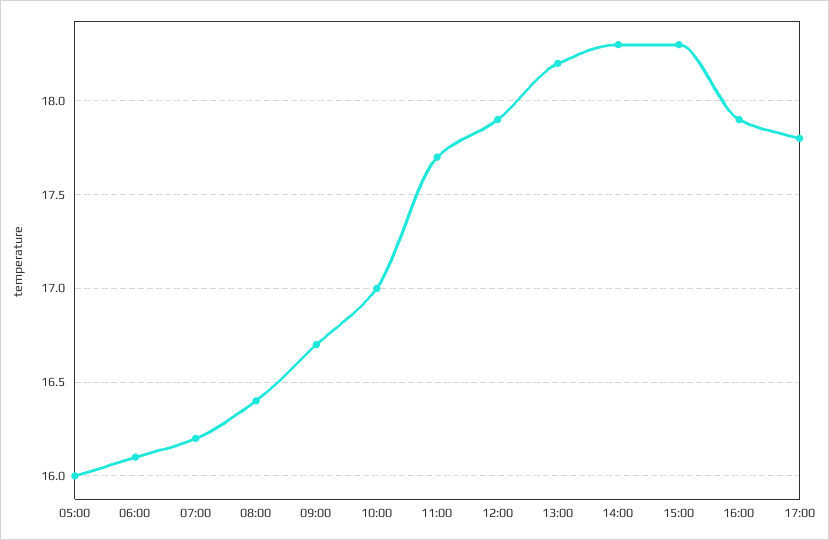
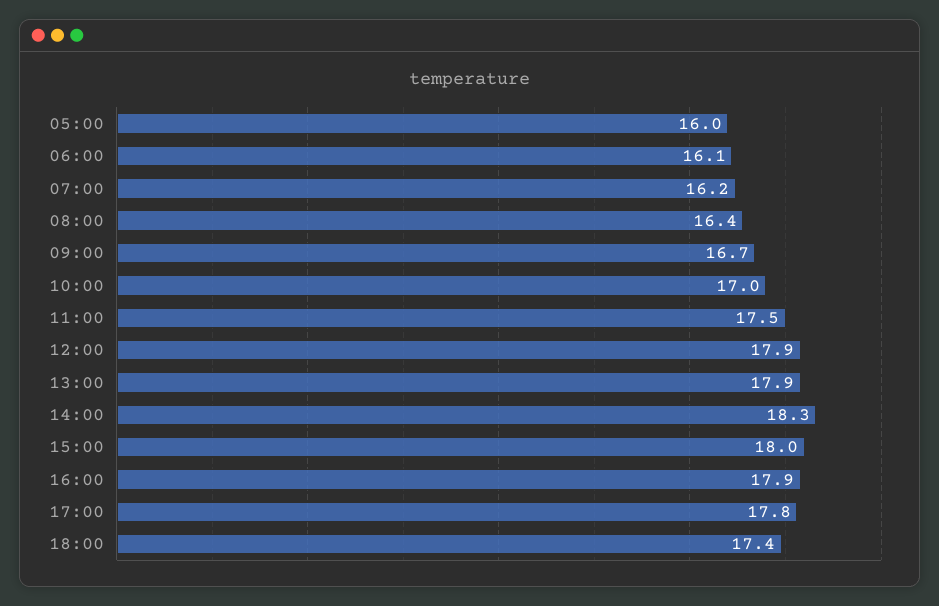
11:00: 17.7 -> 17.5
13:00: 18.2 -> 17.9
15:00: 18.3 -> 18
18:00: none -> 17.4

